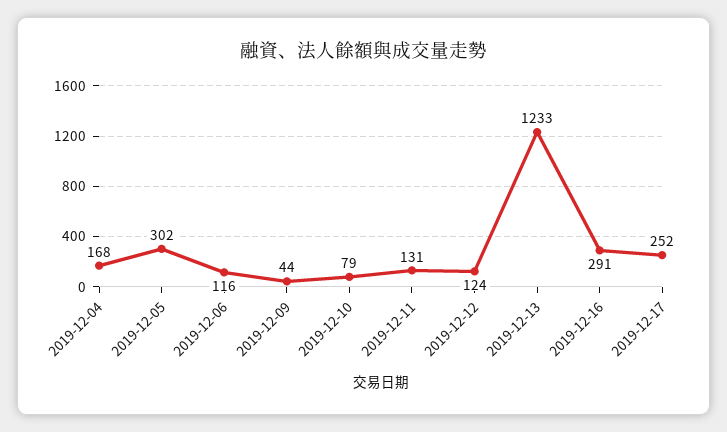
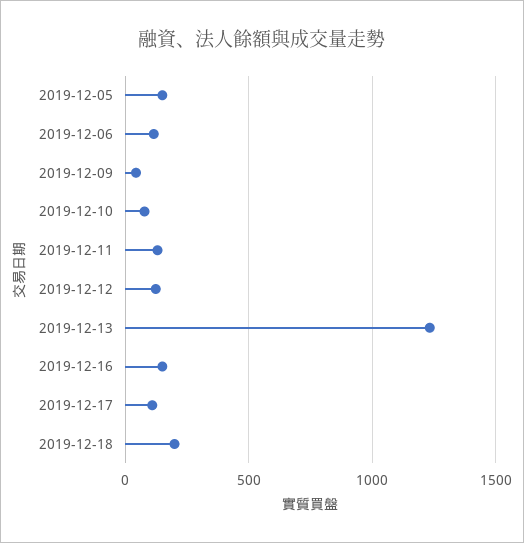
2019-12-04: 168 -> none
2019-12-05: 302 -> 150
2019-12-16: 291 -> 150
2019-12-17: 252 -> 100
2019-12-18: none -> 200

